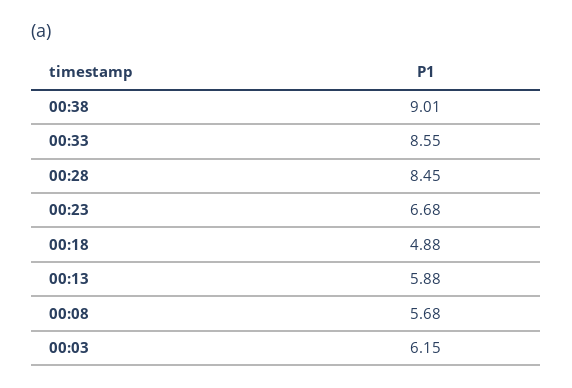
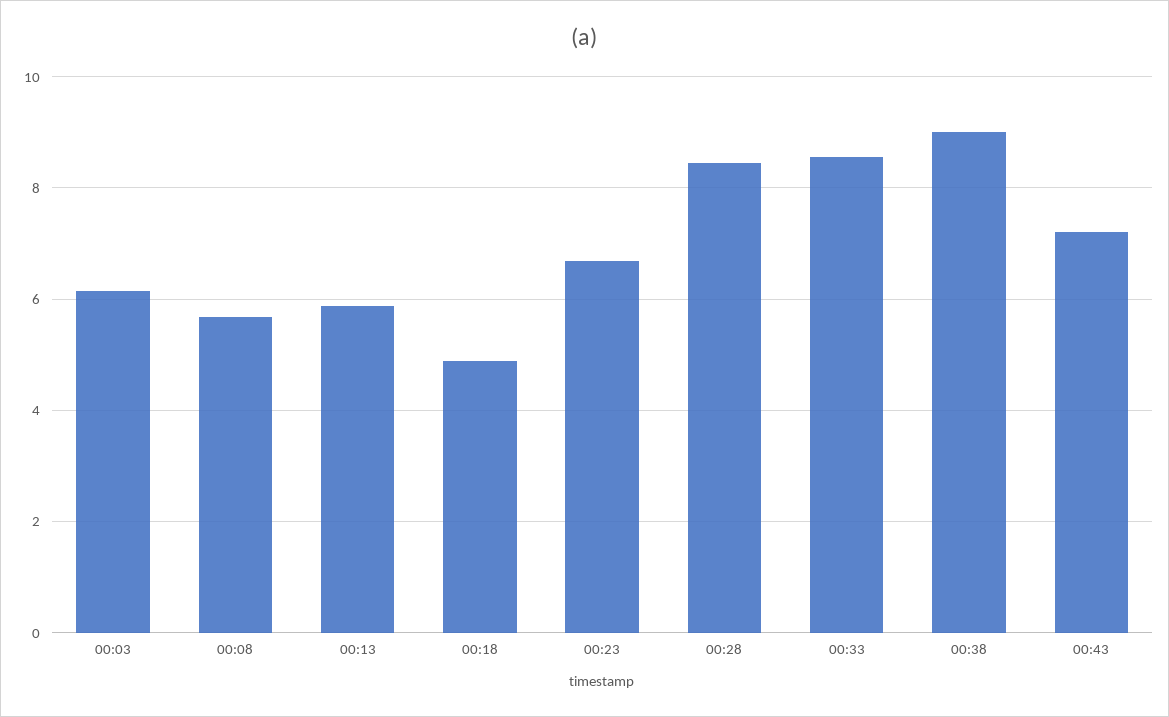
00:43: none -> 7.2

